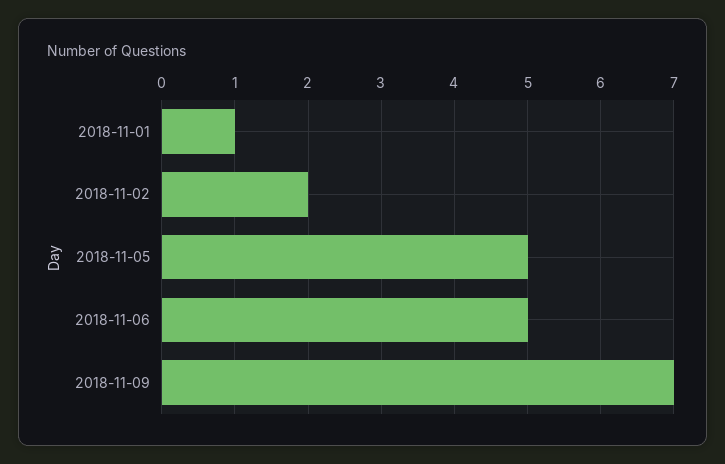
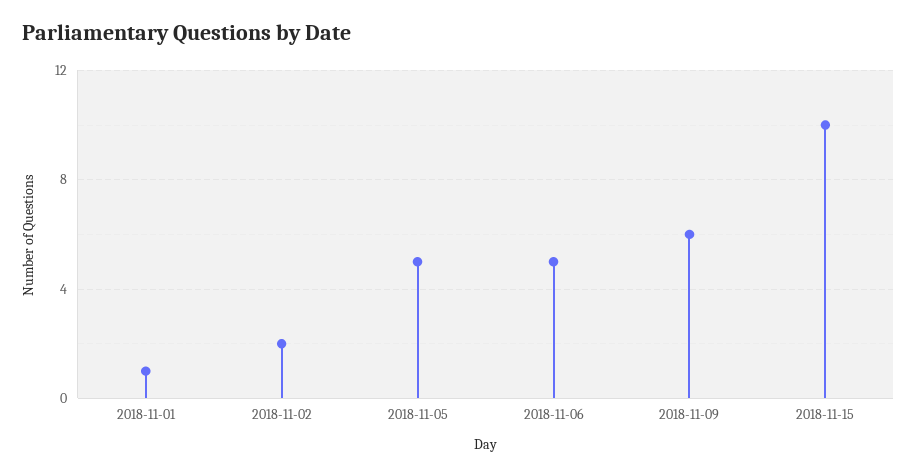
2018-11-09: 7 -> 6
2018-11-15: none -> 10

